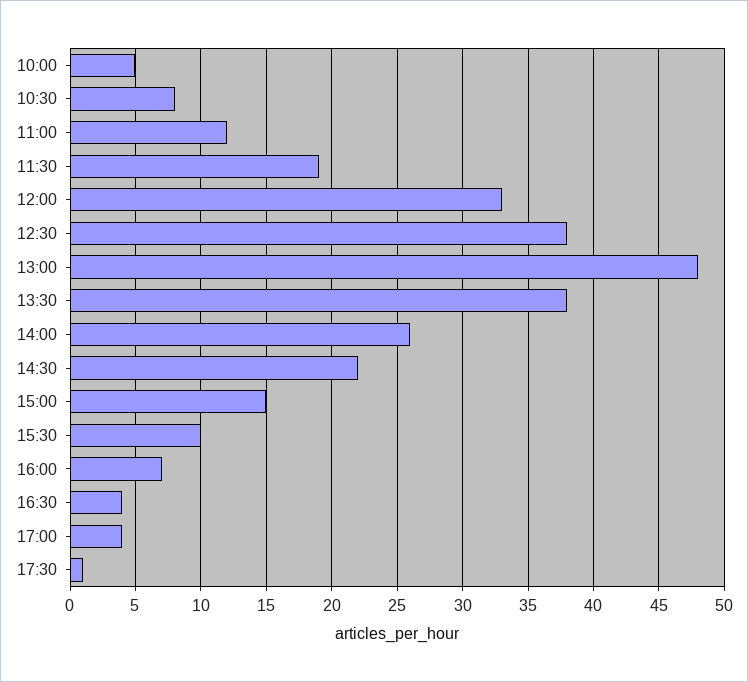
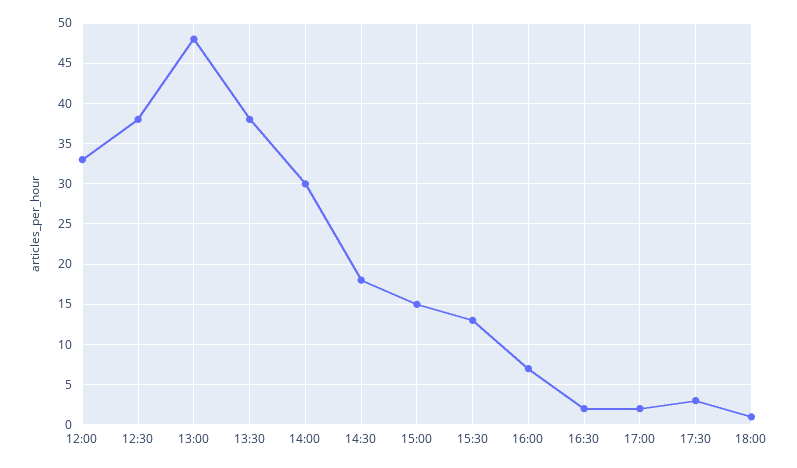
10:00: 5 -> none
10:30: 8 -> none
11:00: 12 -> none
11:30: 19 -> none
14:00: 26 -> 30
14:30: 22 -> 18
15:30: 10 -> 13
16:30: 4 -> 2
17:00: 4 -> 2
17:30: 1 -> 3
18:00: none -> 1

